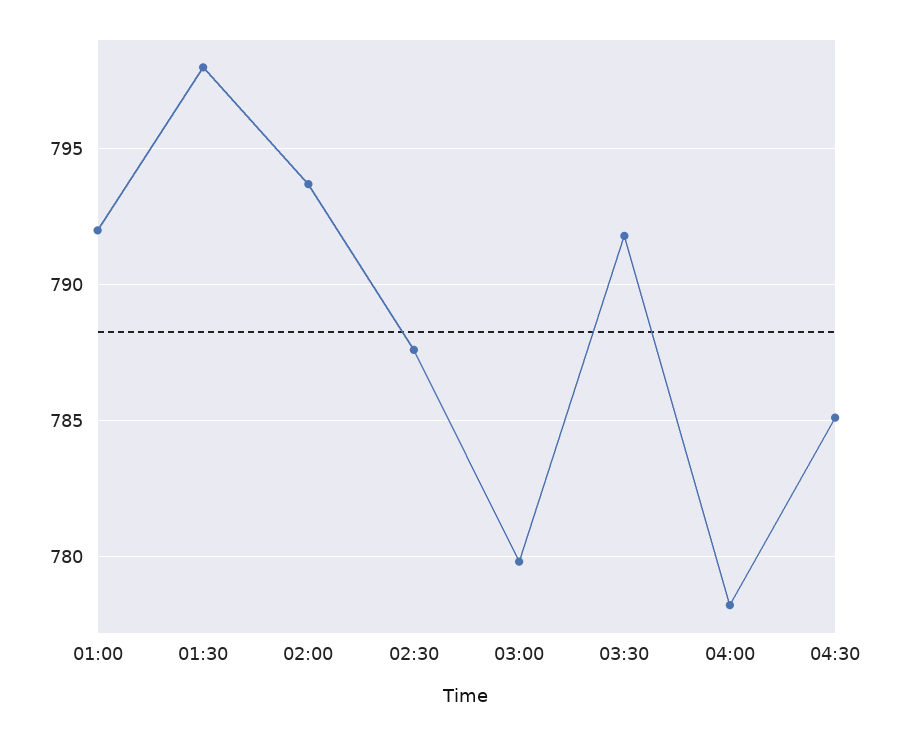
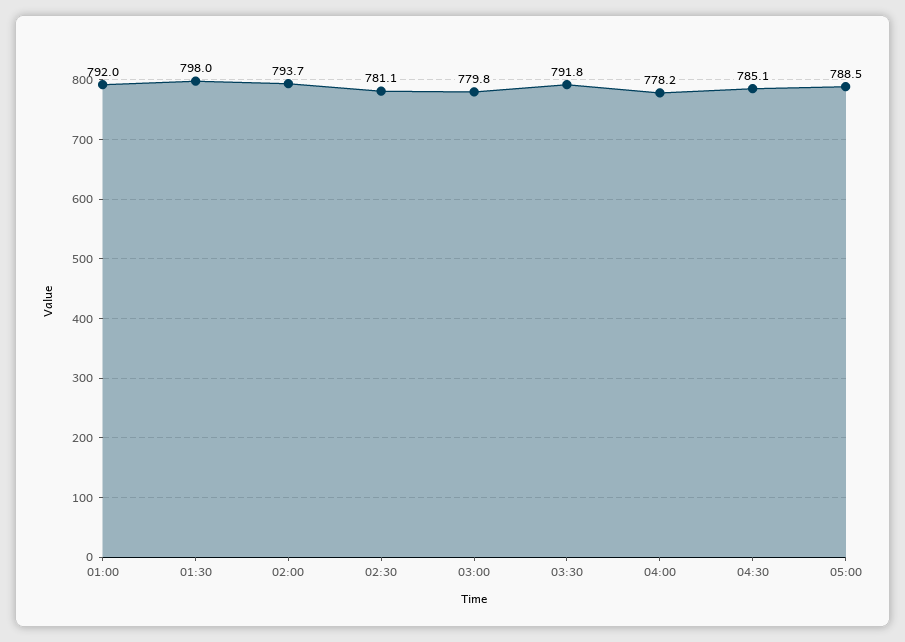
02:30: 787.5 -> 781.1
05:00: none -> 788.5

